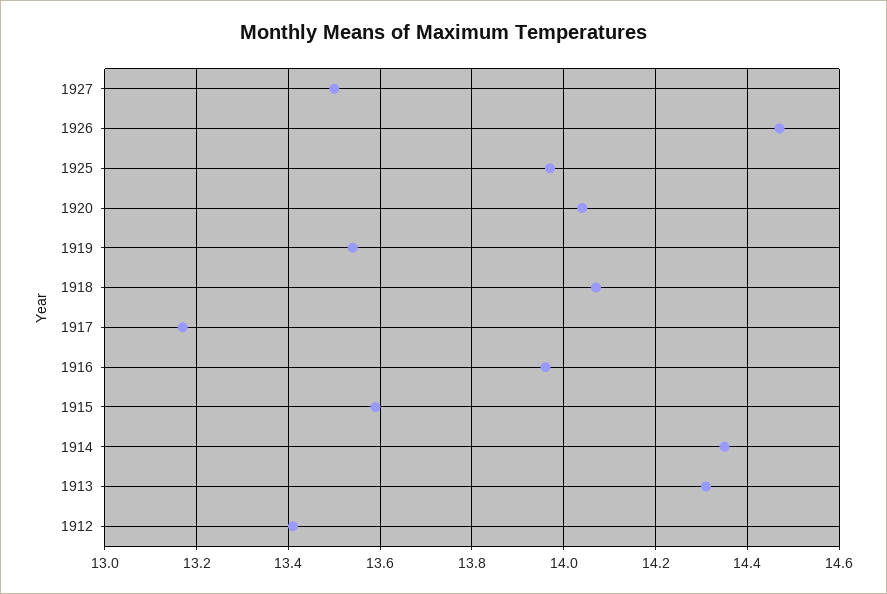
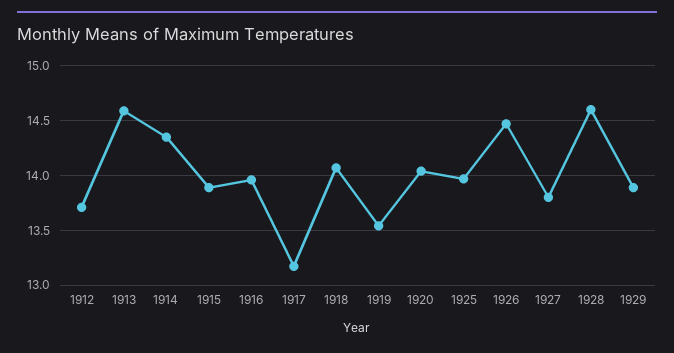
1927: 13.5 -> 13.8
1915: 13.6 -> 13.9
1913: 14.3 -> 14.6
1912: 13.4 -> 13.7
1928: none -> 14.6
1929: none -> 13.9

